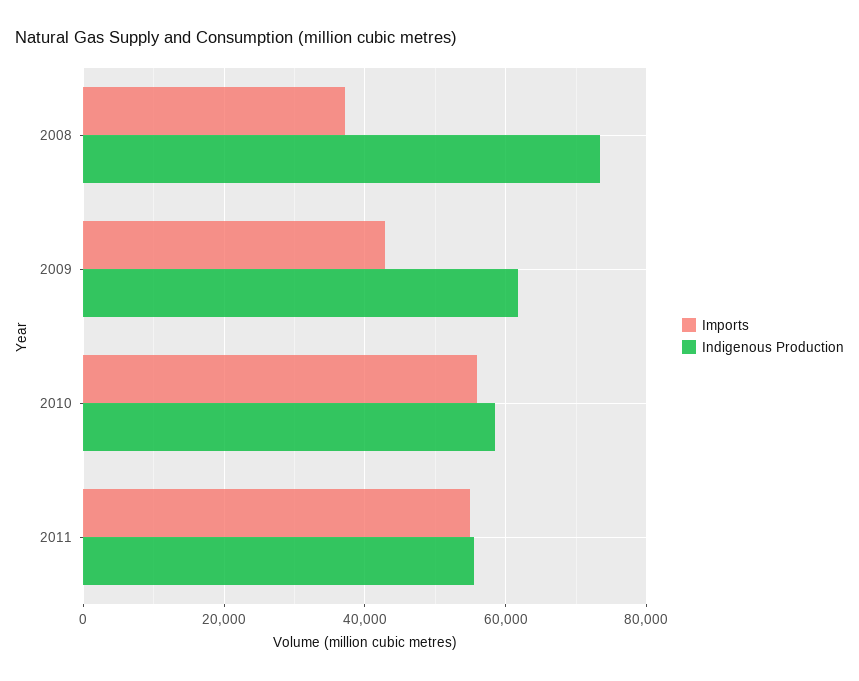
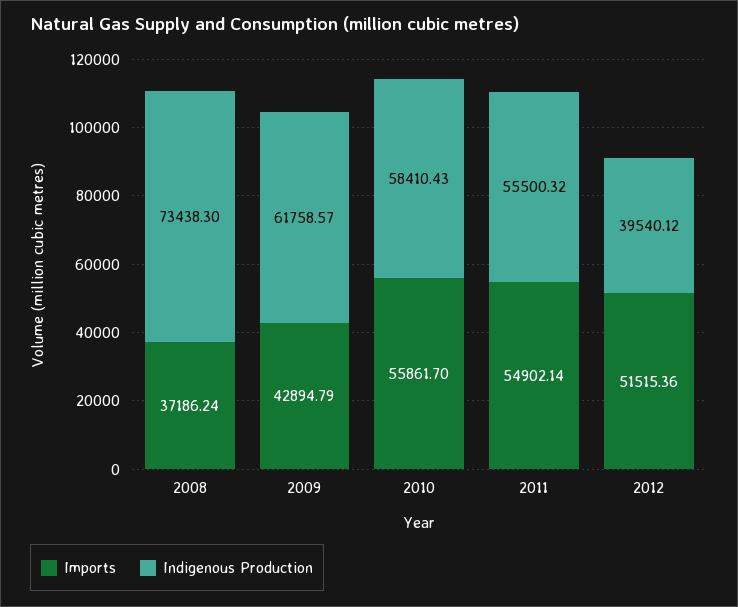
Imports, 2012: none -> 51515.36
Indigenous Production, 2012: none -> 39540.12

